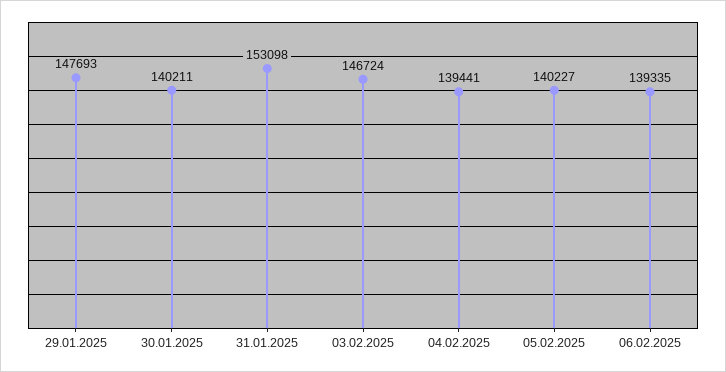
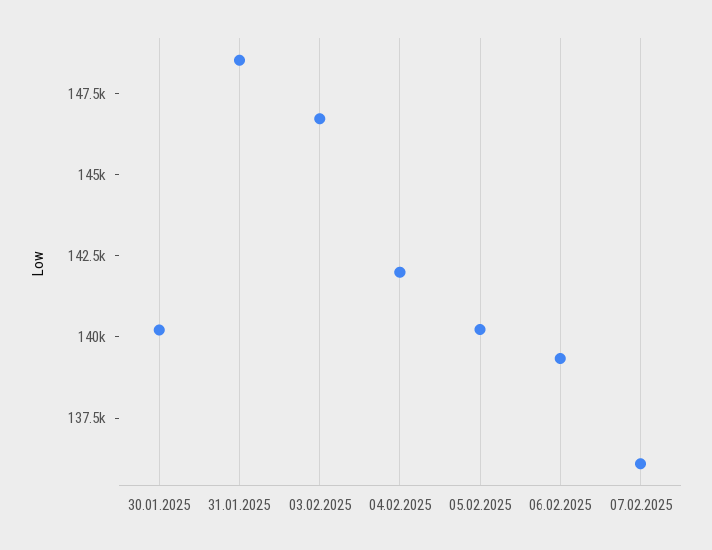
29.01.2025: 147693 -> none
31.01.2025: 153098 -> 148500
04.02.2025: 139441 -> 142000
07.02.2025: none -> 136000

